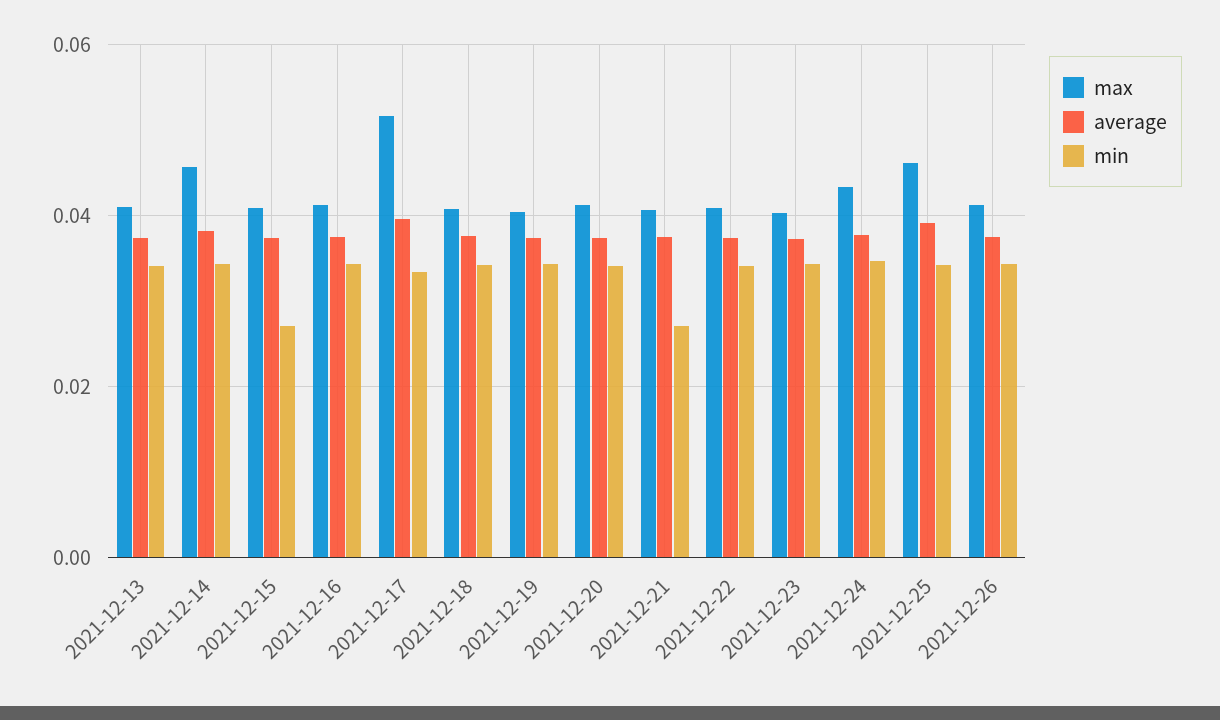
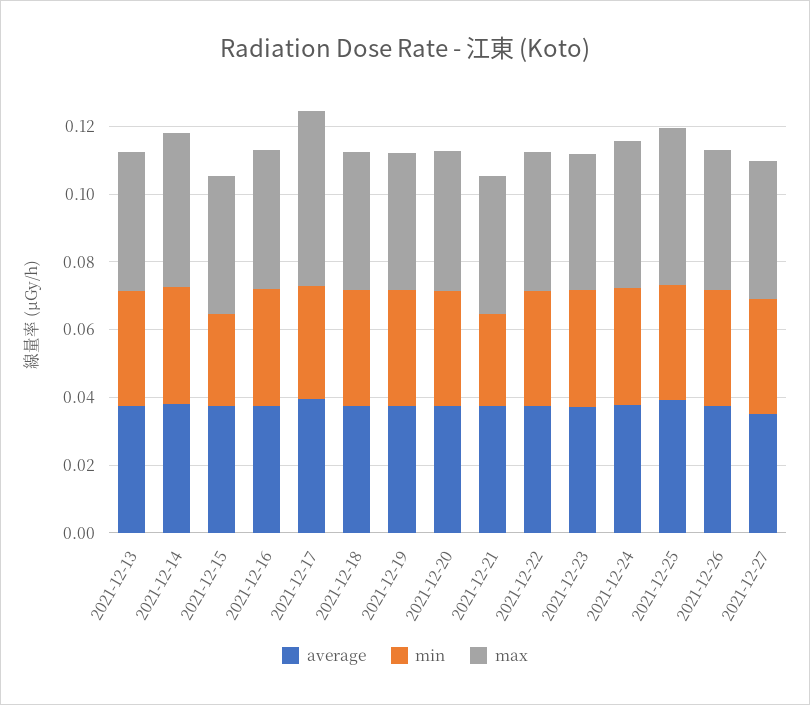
average, 2021-12-27: none -> 0.035
min, 2021-12-27: none -> 0.035
max, 2021-12-27: none -> 0.04

